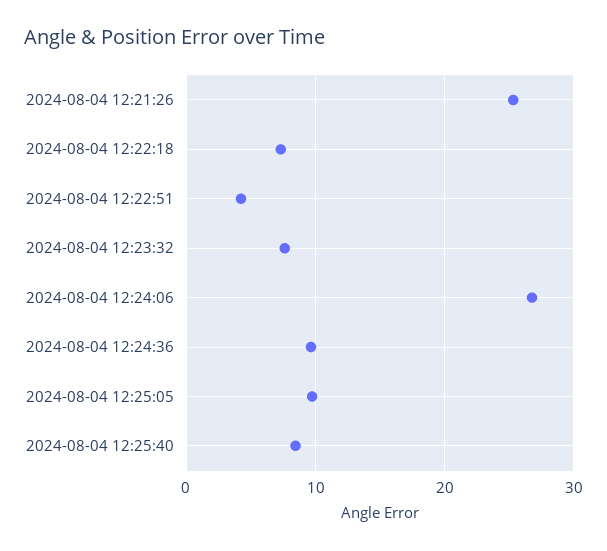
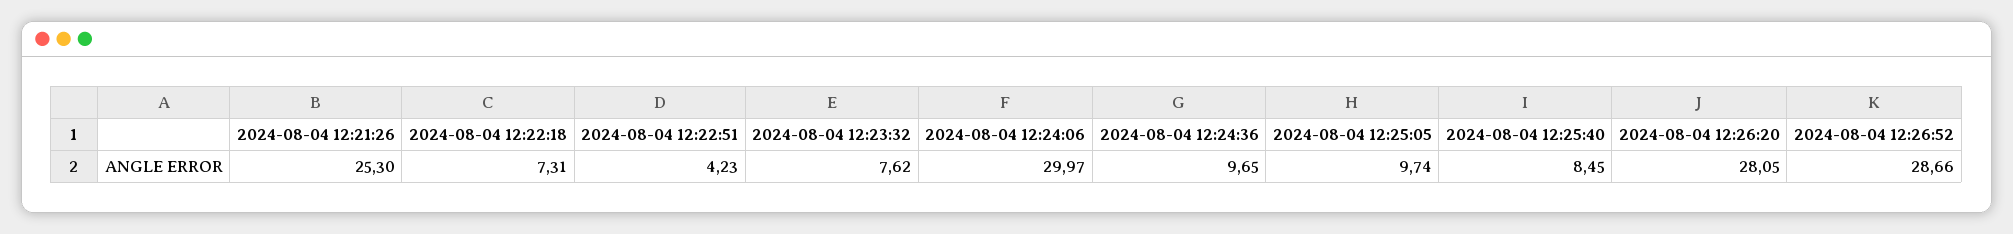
2024-08-04 12:24:06: 27 -> 29.97
2024-08-04 12:26:20: none -> 28.05
2024-08-04 12:26:52: none -> 28.66

